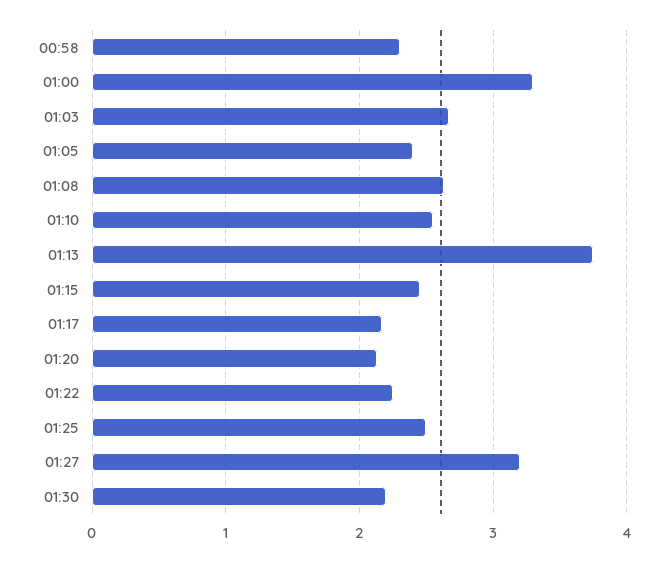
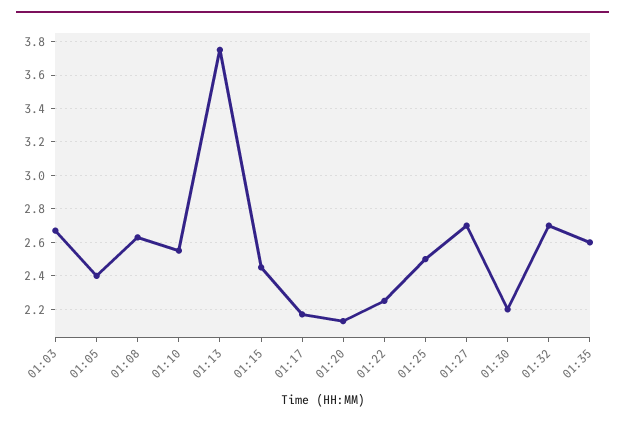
00:58: 2.3 -> none
01:00: 3.3 -> none
01:27: 3.2 -> 2.7
01:32: none -> 2.7
01:35: none -> 2.6

